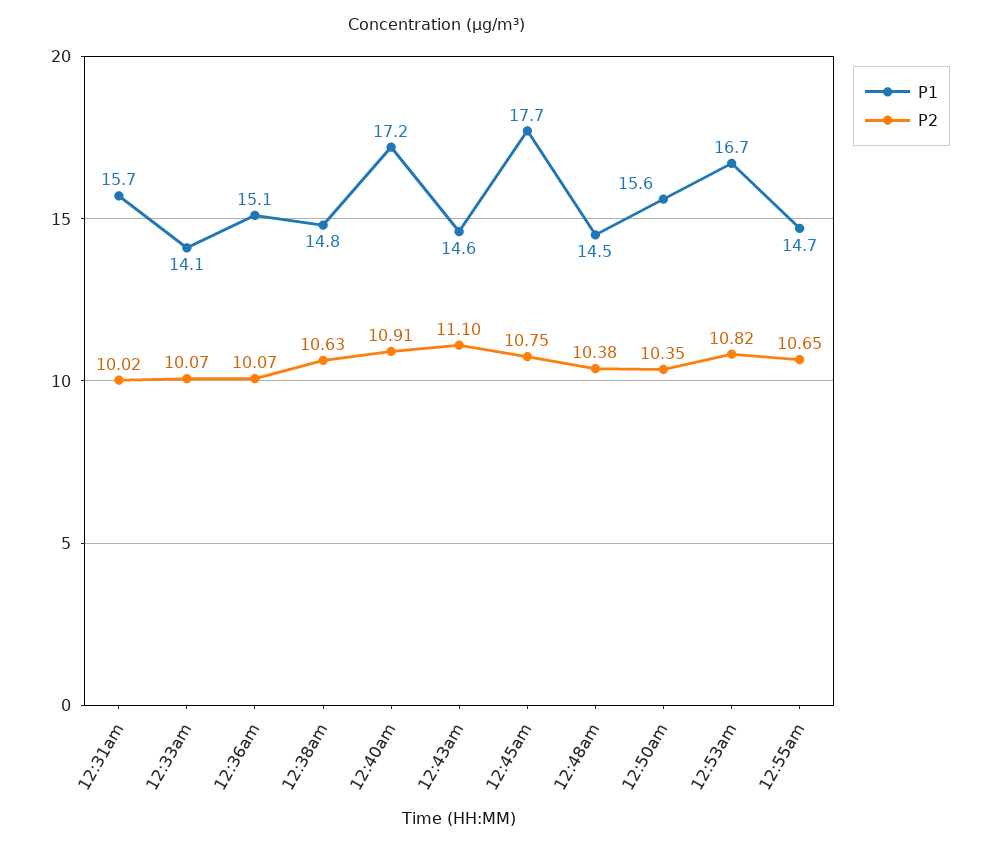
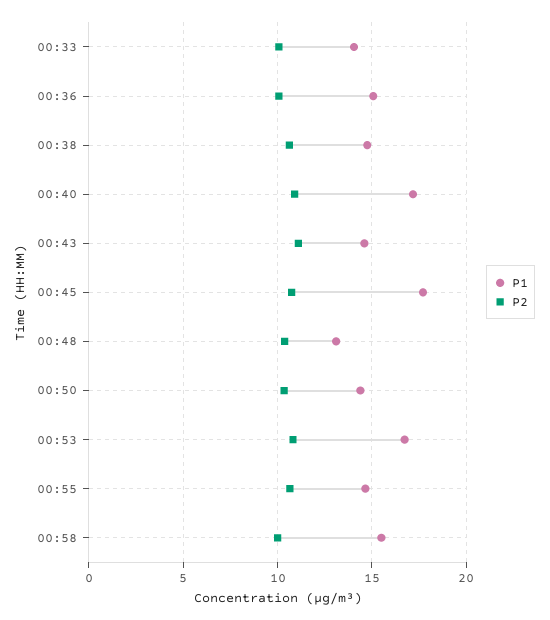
P1, 12:31am: 15.7 -> none
P2, 12:31am: 10.02 -> none
P1, 12:48am: 14.5 -> 13
P1, 12:50am: 15.6 -> 14.5
P1, 00:58: none -> 15.5
P2, 00:58: none -> 10

